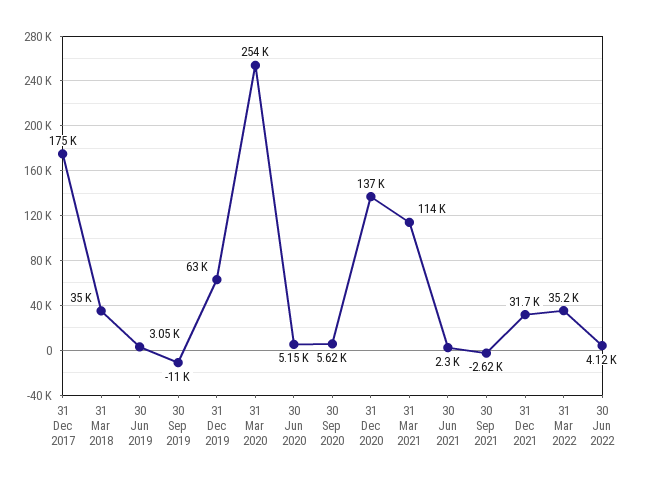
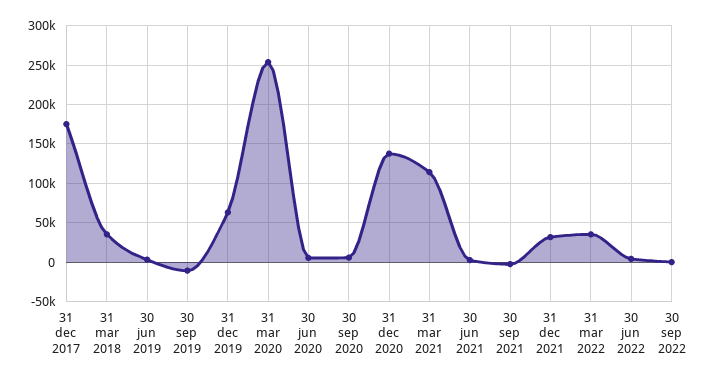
30 sep 2022: none -> 0

